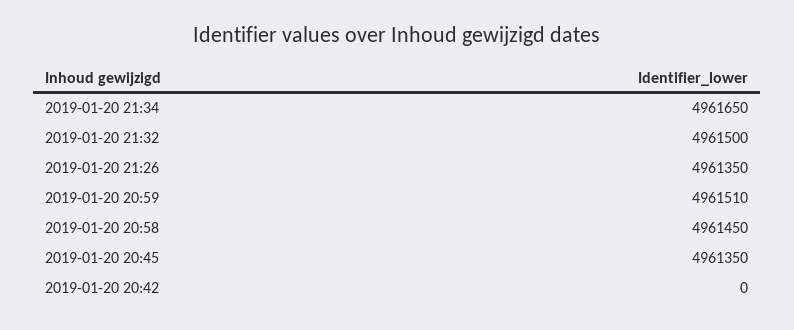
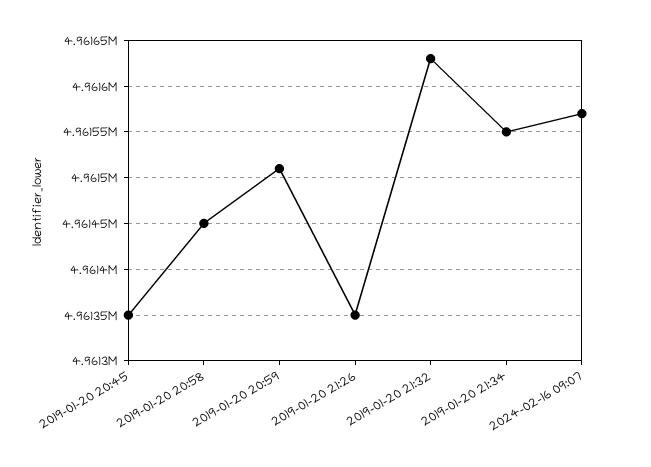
2019-01-20 21:34: 4961650 -> 4961550
2019-01-20 21:32: 4961500 -> 4961630
2019-01-20 20:42: 0 -> none
2024-02-16 09:07: none -> 4961570

